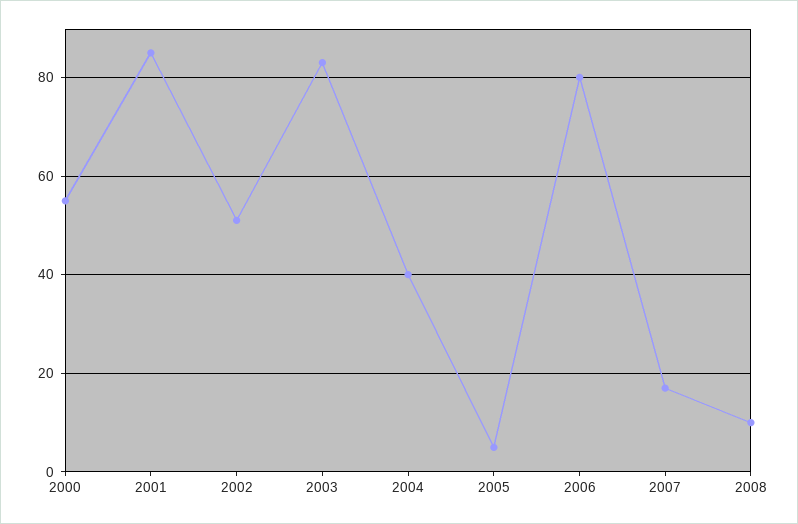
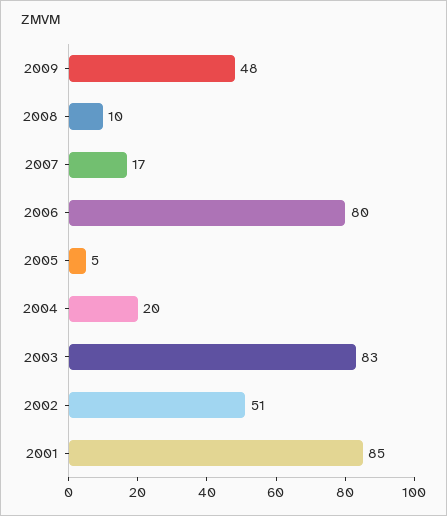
2000: 55 -> none
2004: 40 -> 20
2009: none -> 48

